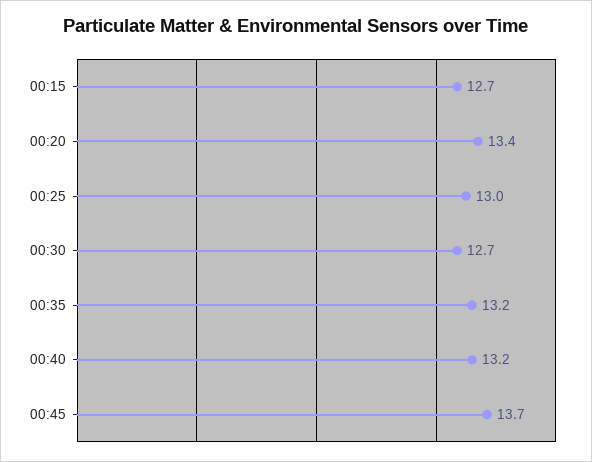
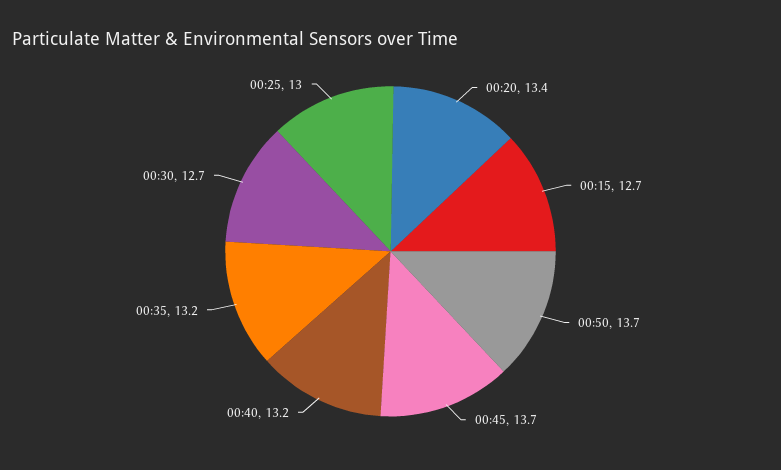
00:50: none -> 13.7

